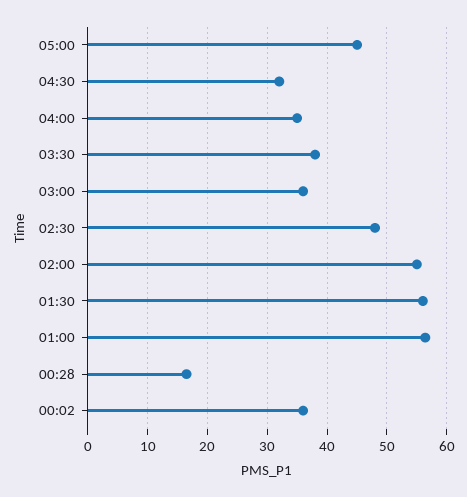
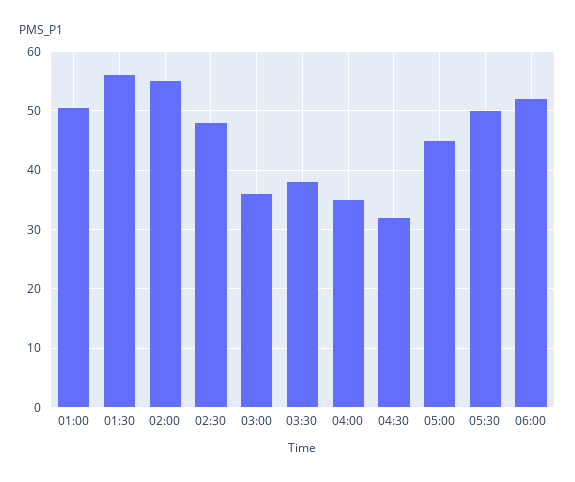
01:00: 56 -> 50
00:28: 16 -> none
00:02: 36 -> none
05:30: none -> 50
06:00: none -> 52

